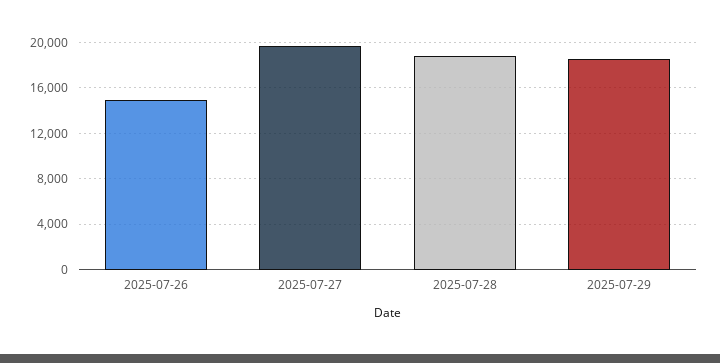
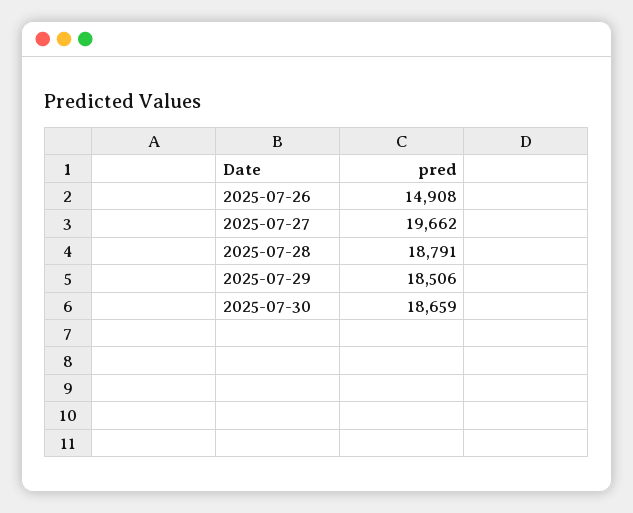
2025-07-30: none -> 18659

